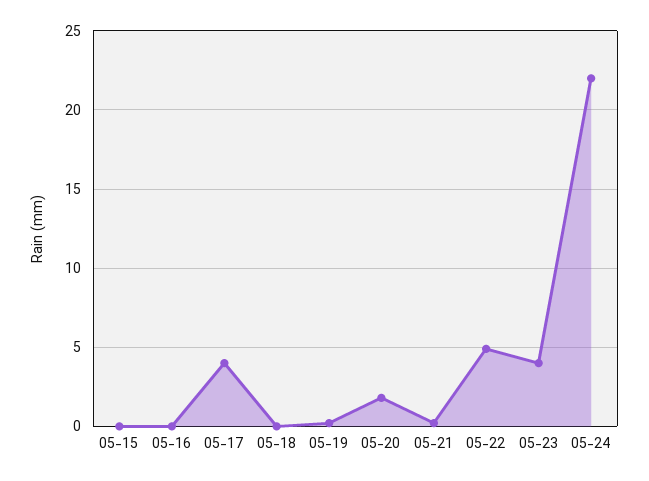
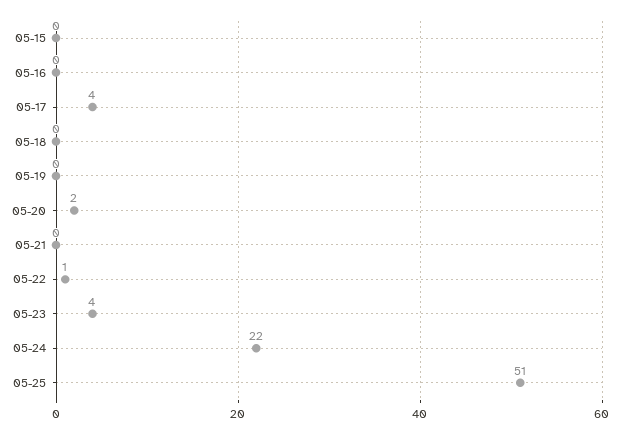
05-22: 5 -> 1
05-25: none -> 51

